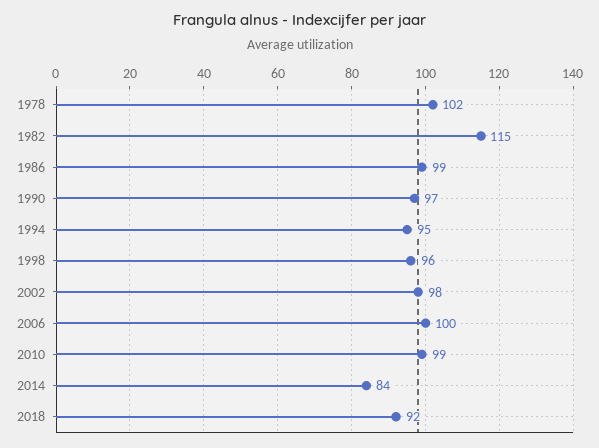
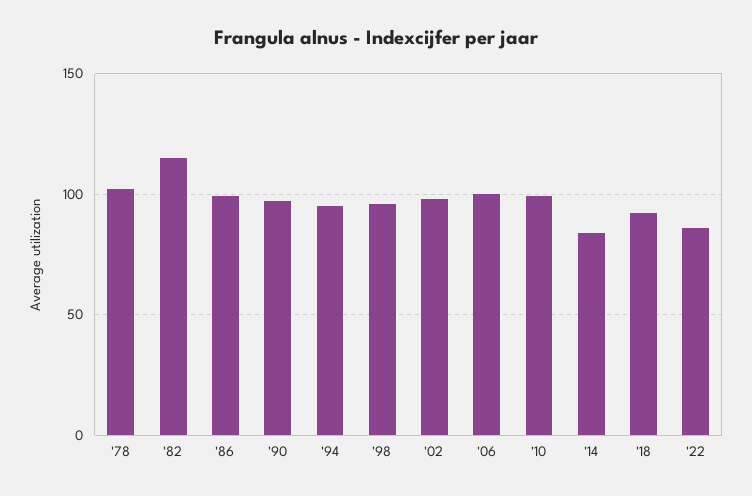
'22: none -> 85

